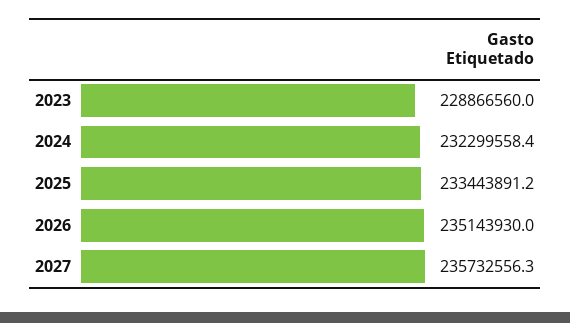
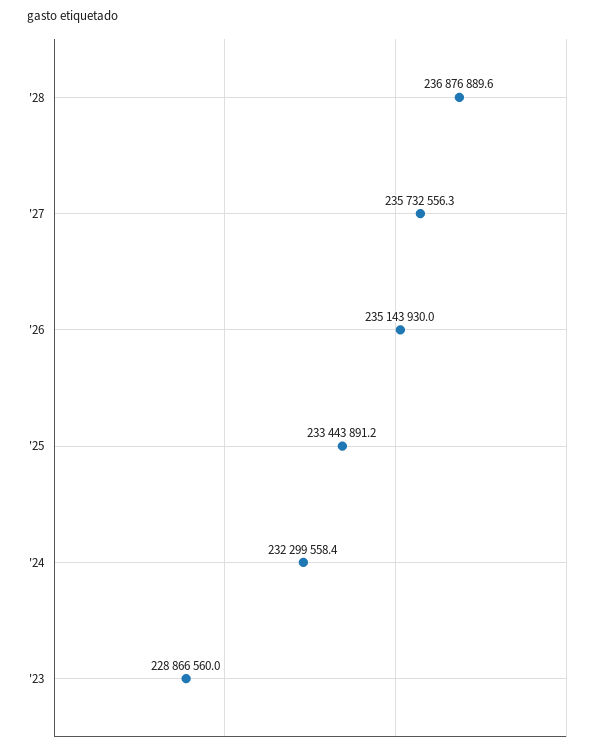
'28: none -> 236876889.6

